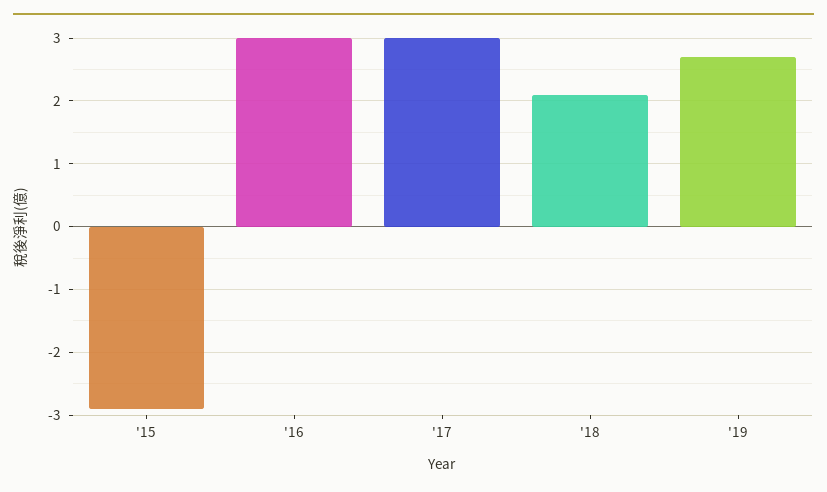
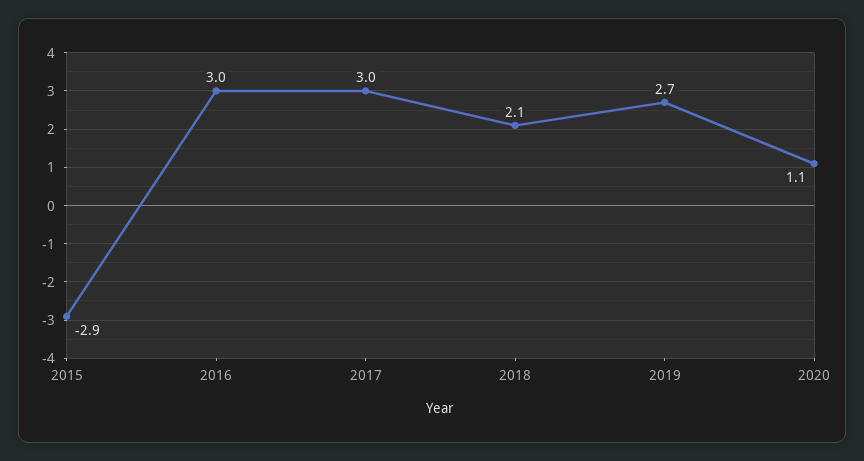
2020: none -> 1.1

